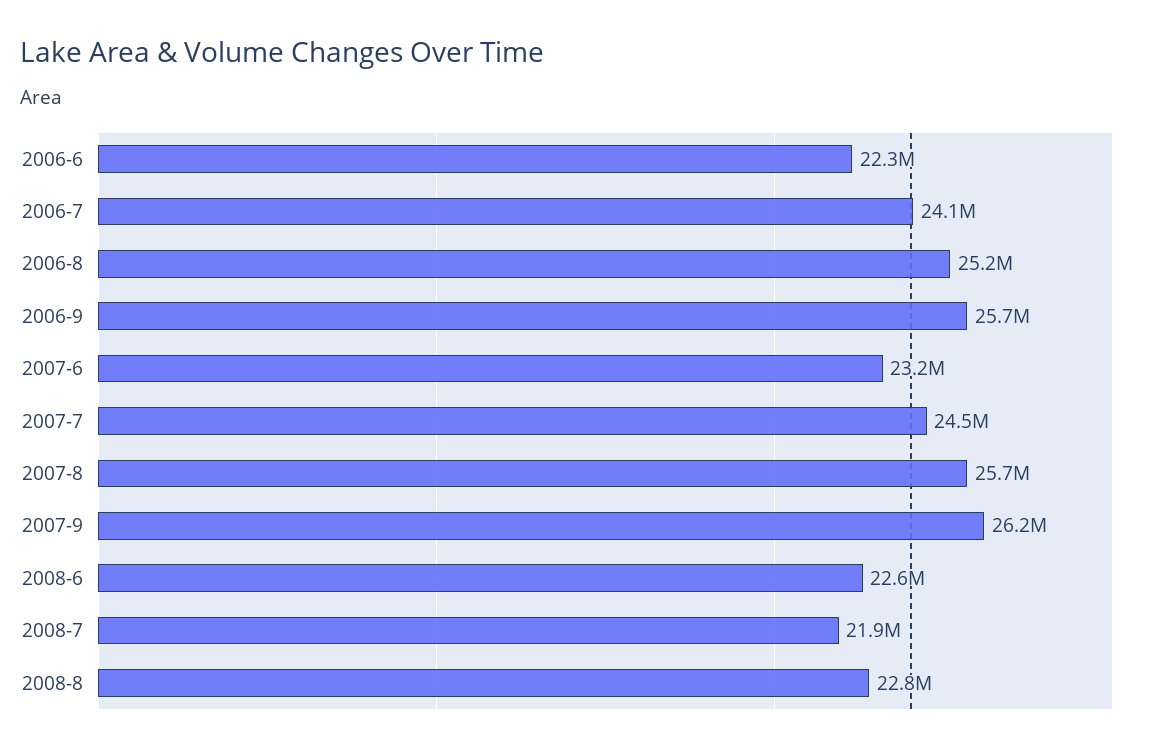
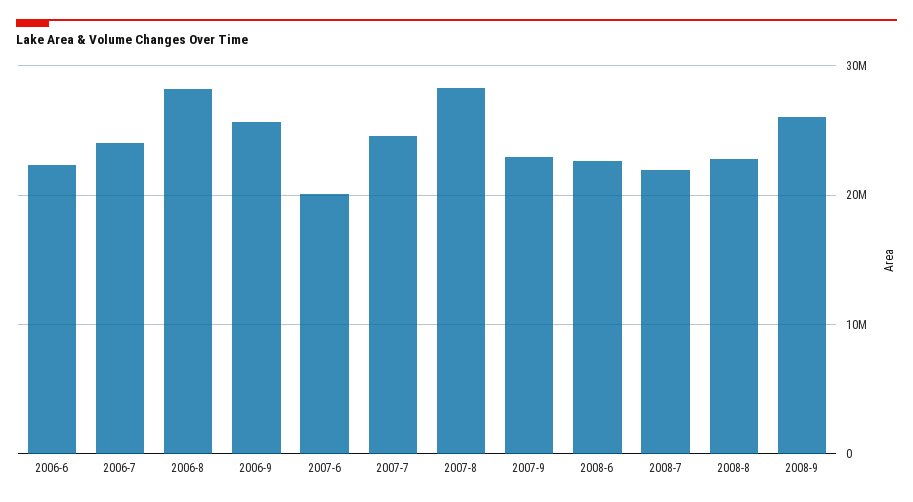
2006-8: 25200000 -> 28000000
2007-6: 23200000 -> 20000000
2007-8: 25700000 -> 28000000
2007-9: 26200000 -> 23000000
2008-9: none -> 26000000

